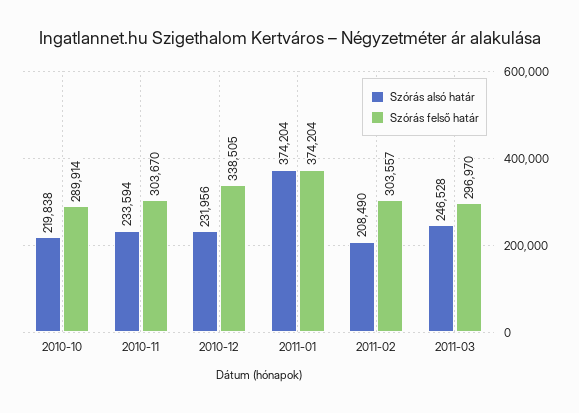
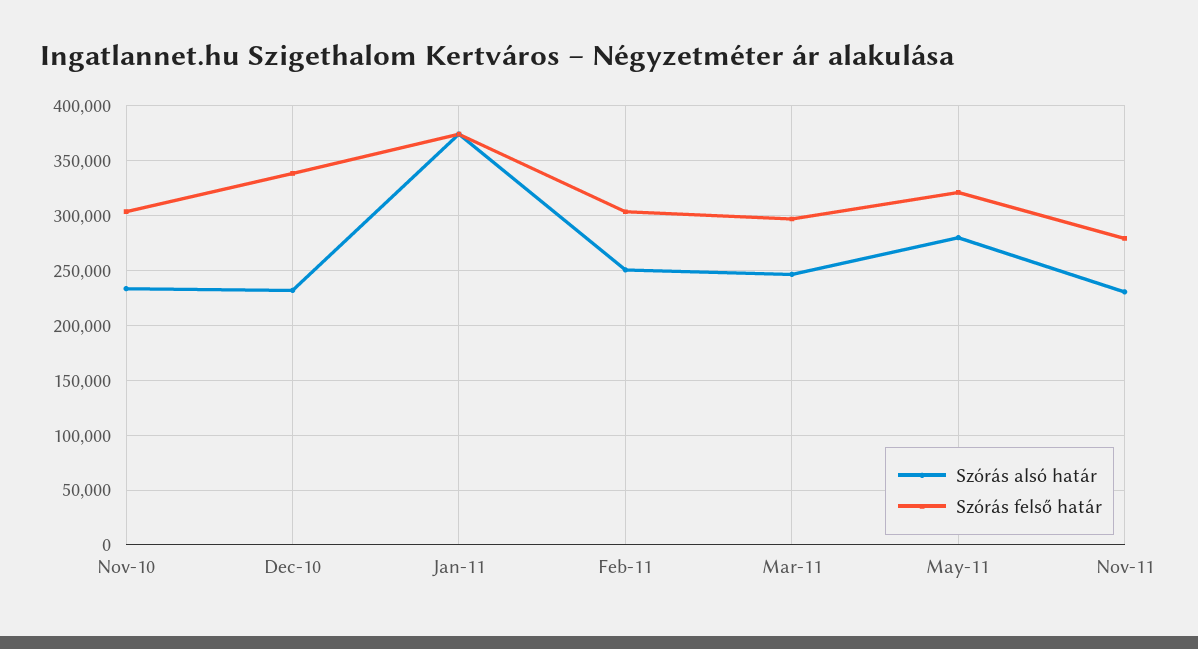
Szórás alsó határ, 2010-10: 219838 -> none
Szórás felső határ, 2010-10: 289914 -> none
Szórás alsó határ, 2011-02: 208490 -> 250000
Szórás alsó határ, May-11: none -> 280000
Szórás felső határ, May-11: none -> 320000
Szórás alsó határ, Nov-11: none -> 230000
Szórás felső határ, Nov-11: none -> 280000

